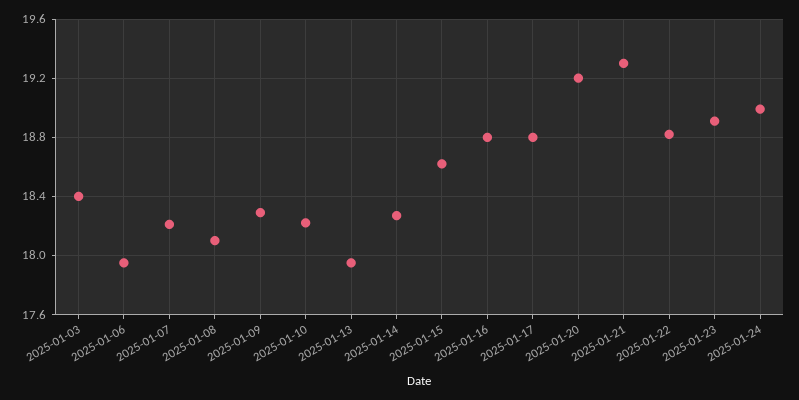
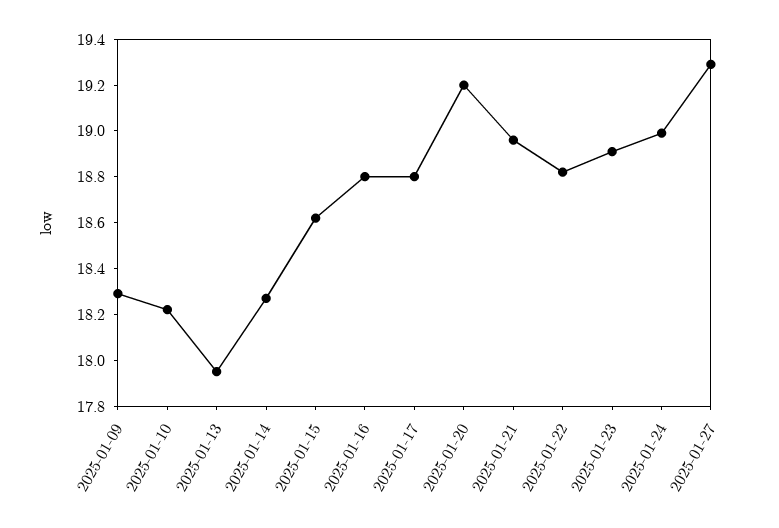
2025-01-03: 18.4 -> none
2025-01-06: 17.95 -> none
2025-01-07: 18.2 -> none
2025-01-08: 18.1 -> none
2025-01-21: 19.3 -> 18.95
2025-01-27: none -> 19.3

